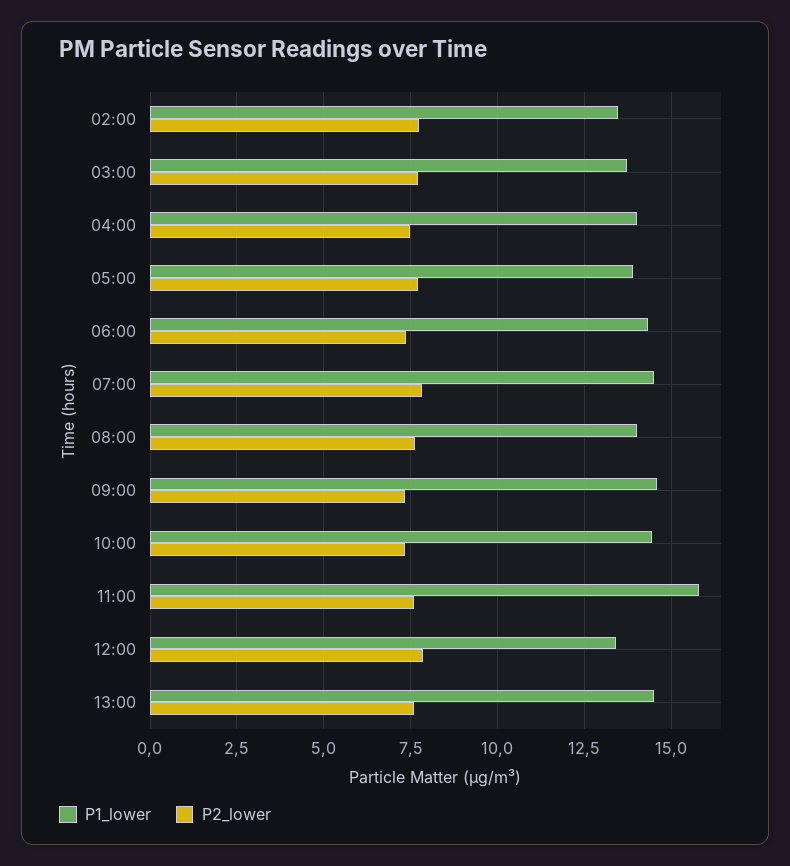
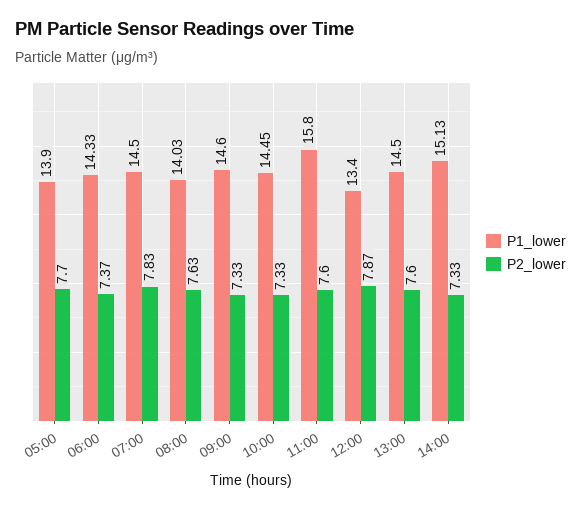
P1_lower, 02:00: 13.5 -> none
P2_lower, 02:00: 7.75 -> none
P1_lower, 03:00: 13.75 -> none
P2_lower, 03:00: 7.75 -> none
P1_lower, 04:00: 14 -> none
P2_lower, 04:00: 7.5 -> none
P1_lower, 14:00: none -> 15.13
P2_lower, 14:00: none -> 7.33

